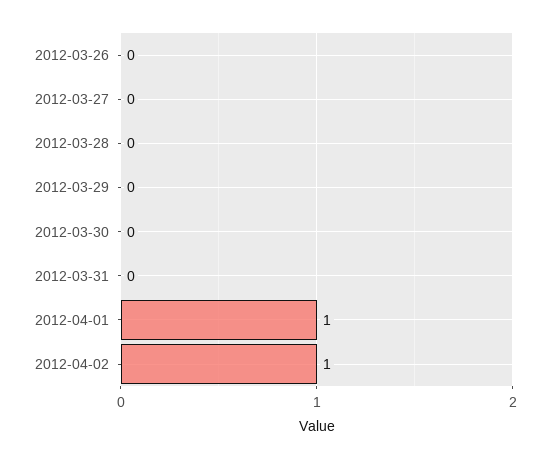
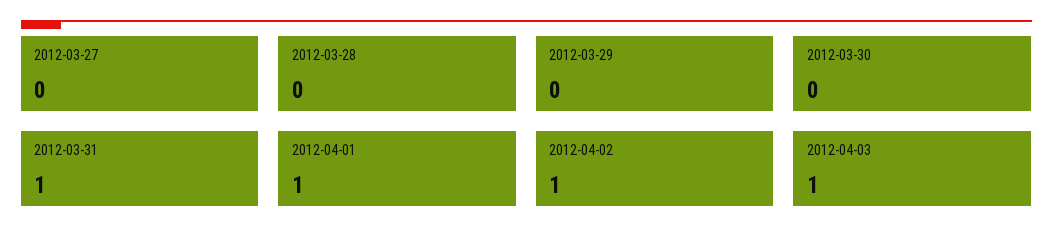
2012-03-26: 0 -> none
2012-03-31: 0 -> 1
2012-04-03: none -> 1

